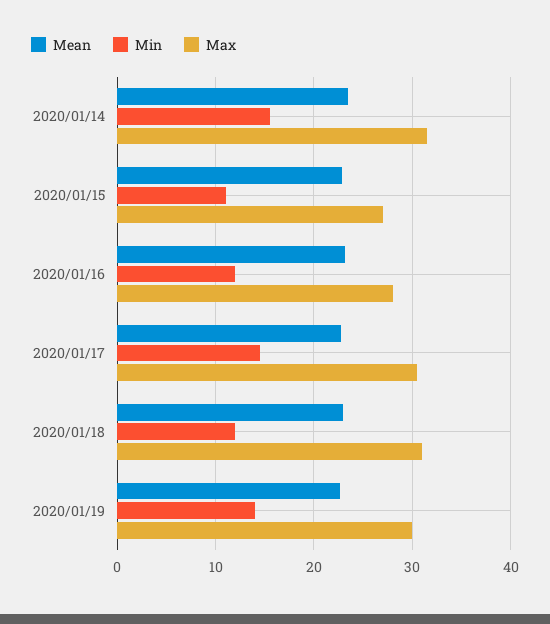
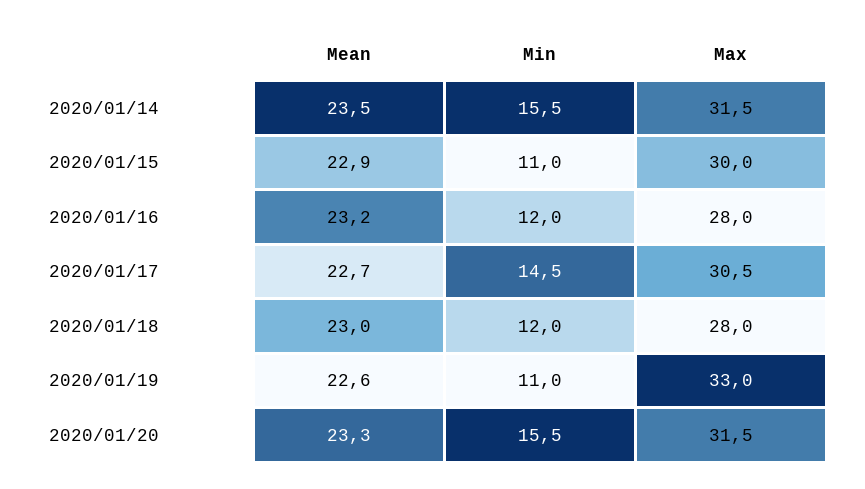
Max, 2020/01/15: 27 -> 30
Max, 2020/01/18: 31 -> 28
Min, 2020/01/19: 14 -> 11
Max, 2020/01/19: 30 -> 33
Mean, 2020/01/20: none -> 23.3
Min, 2020/01/20: none -> 15.5
Max, 2020/01/20: none -> 31.5

